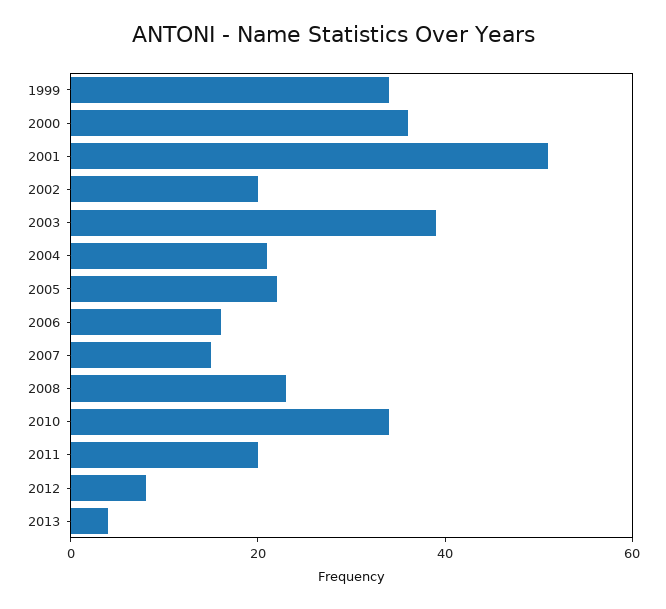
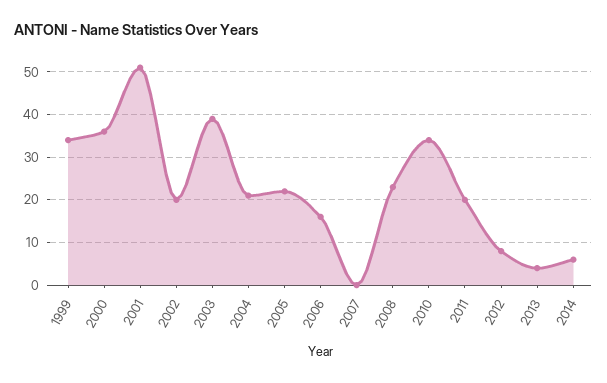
2007: 15 -> 0
2014: none -> 5

